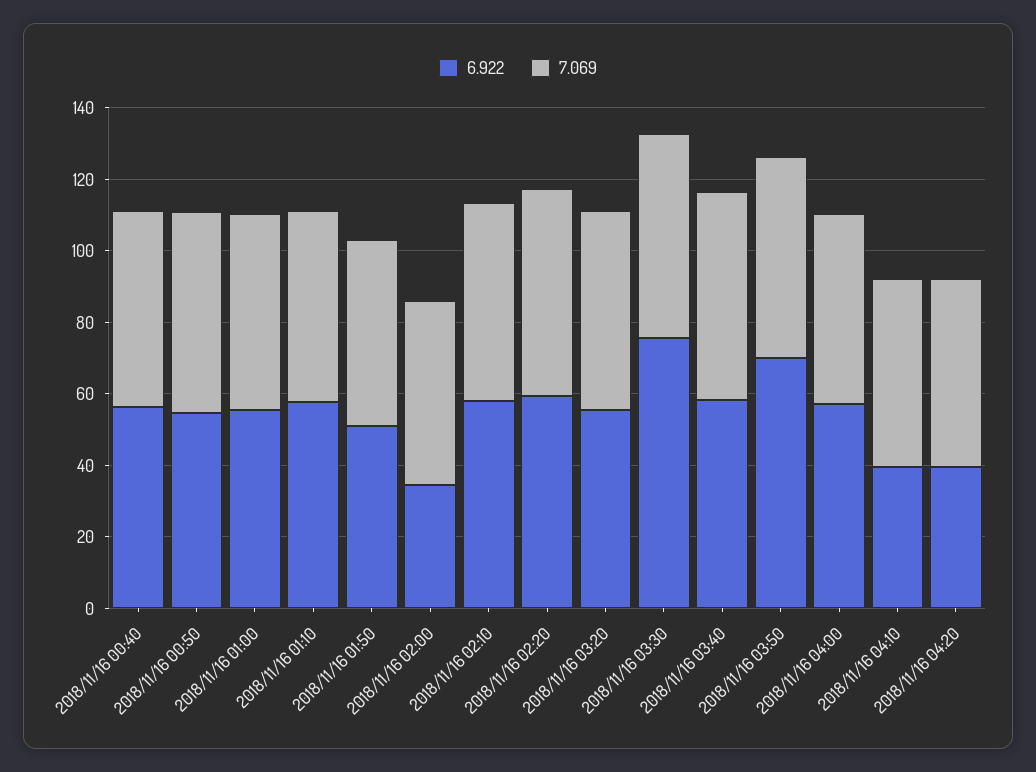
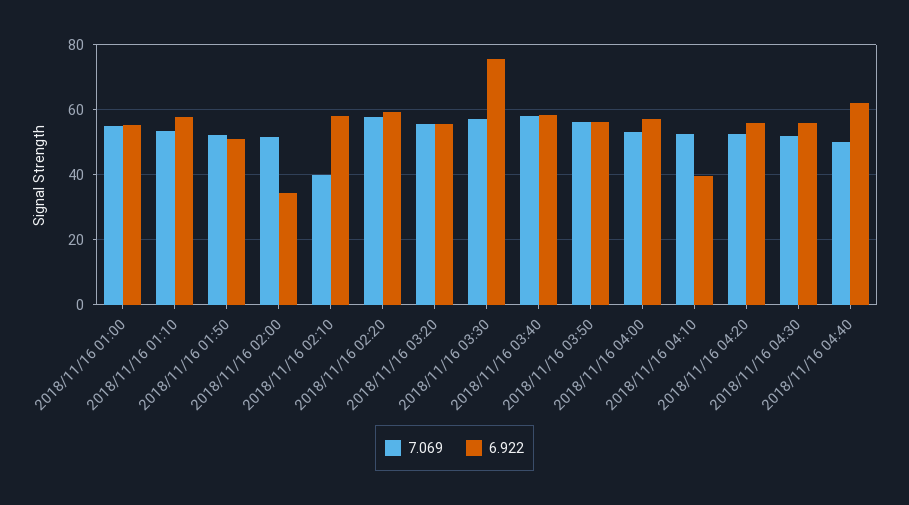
6.922, 2018/11/16 00:40: 55 -> none
7.069, 2018/11/16 00:40: 55 -> none
6.922, 2018/11/16 00:50: 55 -> none
7.069, 2018/11/16 00:50: 55 -> none
7.069, 2018/11/16 02:10: 55 -> 40
6.922, 2018/11/16 03:50: 70 -> 56
6.922, 2018/11/16 04:20: 40 -> 56
7.069, 2018/11/16 04:30: none -> 52
6.922, 2018/11/16 04:30: none -> 56
7.069, 2018/11/16 04:40: none -> 50
6.922, 2018/11/16 04:40: none -> 62

